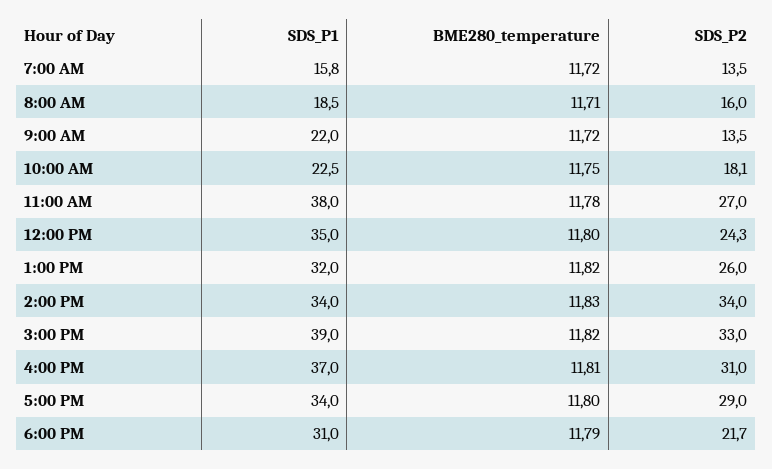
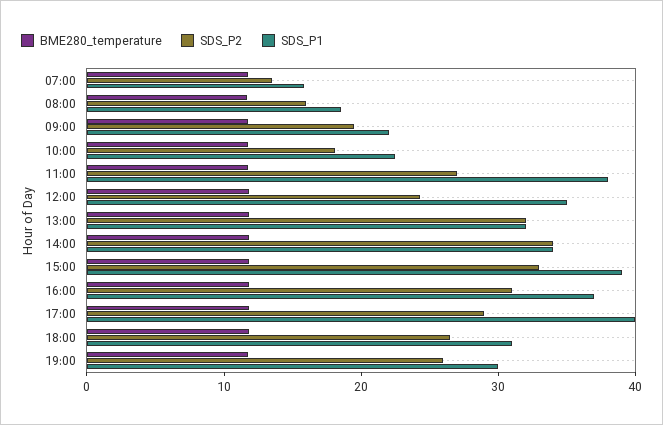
SDS_P2, 9:00 AM: 13.5 -> 20
SDS_P2, 1:00 PM: 26 -> 32
SDS_P1, 5:00 PM: 34 -> 40
SDS_P2, 6:00 PM: 21.7 -> 26
BME280_temperature, 19:00: none -> 12
SDS_P2, 19:00: none -> 26
SDS_P1, 19:00: none -> 30

